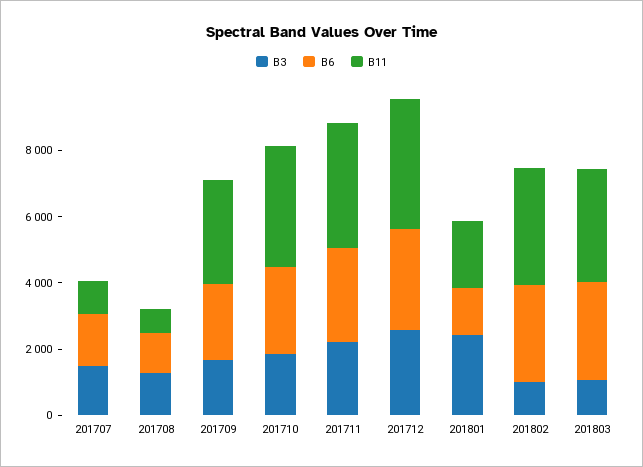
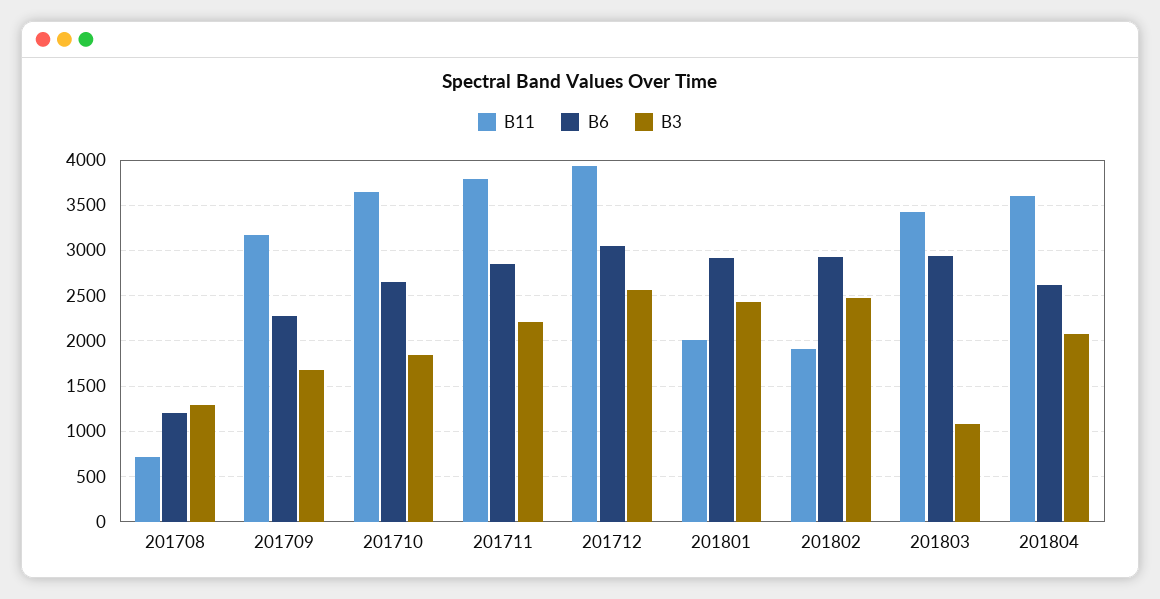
B3, 201707: 1500 -> none
B6, 201707: 1500 -> none
B11, 201707: 1000 -> none
B6, 201801: 1500 -> 2900
B3, 201802: 1000 -> 2500
B11, 201802: 3500 -> 1900
B11, 201804: none -> 3600
B6, 201804: none -> 2600
B3, 201804: none -> 2100

